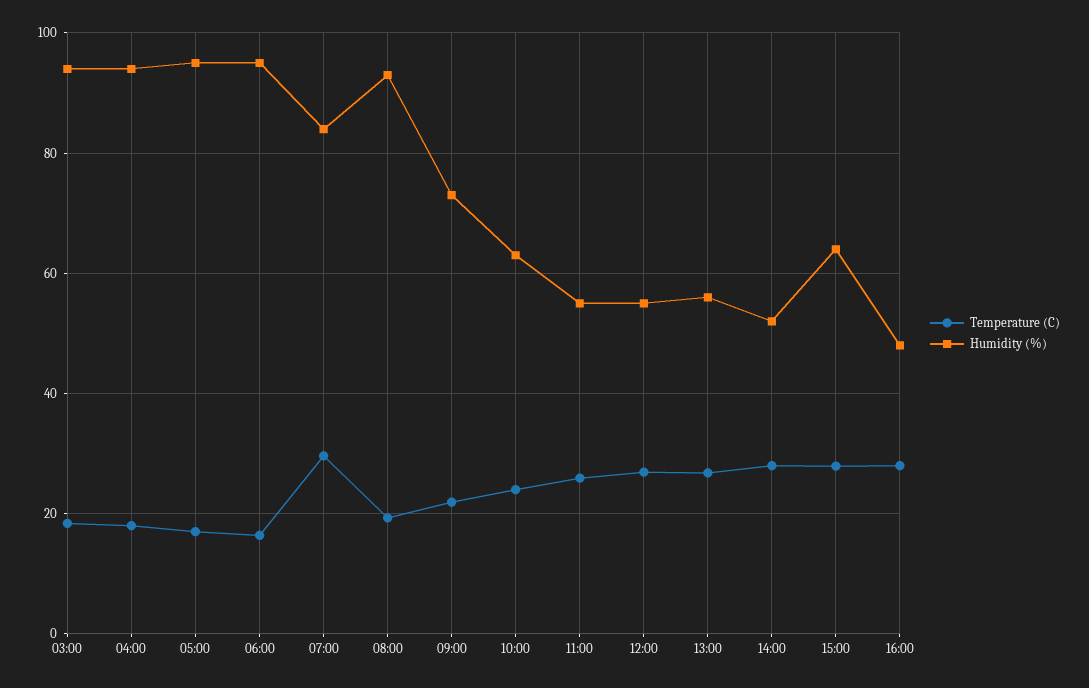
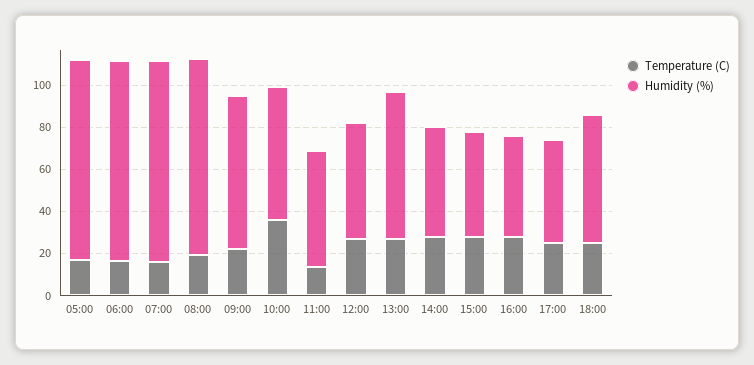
Temperature (C), 03:00: 18 -> none
Humidity (%), 03:00: 94 -> none
Temperature (C), 04:00: 18 -> none
Humidity (%), 04:00: 94 -> none
Temperature (C), 07:00: 30 -> 15
Humidity (%), 07:00: 84 -> 95
Temperature (C), 10:00: 24 -> 35
Temperature (C), 11:00: 26 -> 15
Humidity (%), 13:00: 56 -> 70
Humidity (%), 15:00: 64 -> 50
Temperature (C), 17:00: none -> 25
Humidity (%), 17:00: none -> 50
Temperature (C), 18:00: none -> 25
Humidity (%), 18:00: none -> 60

